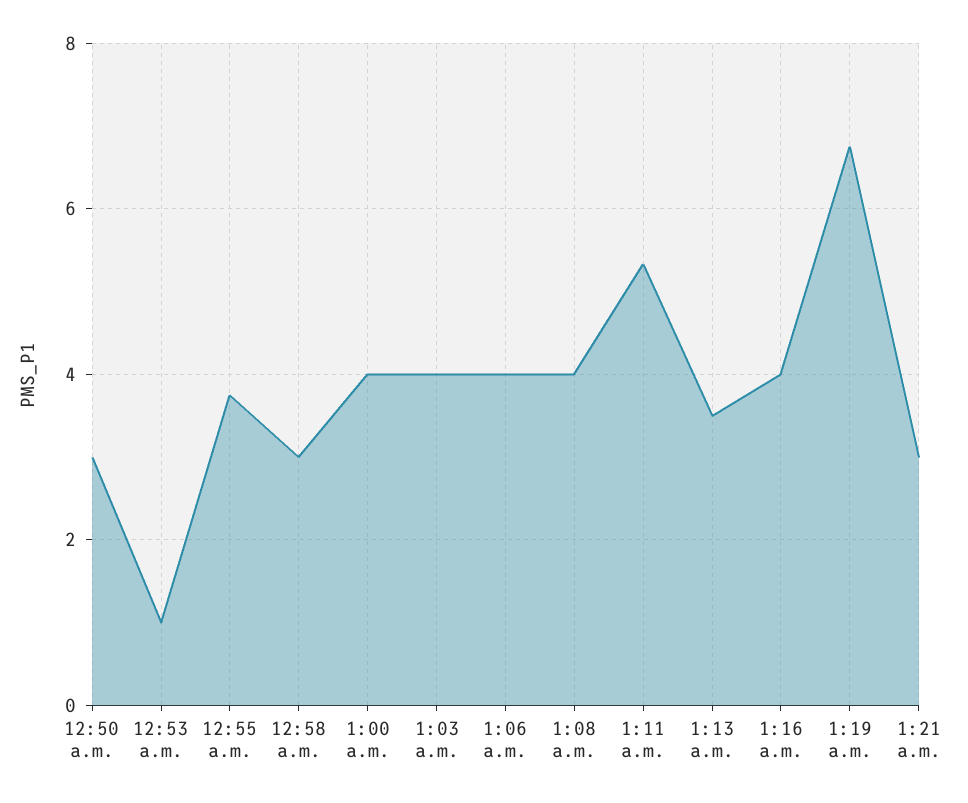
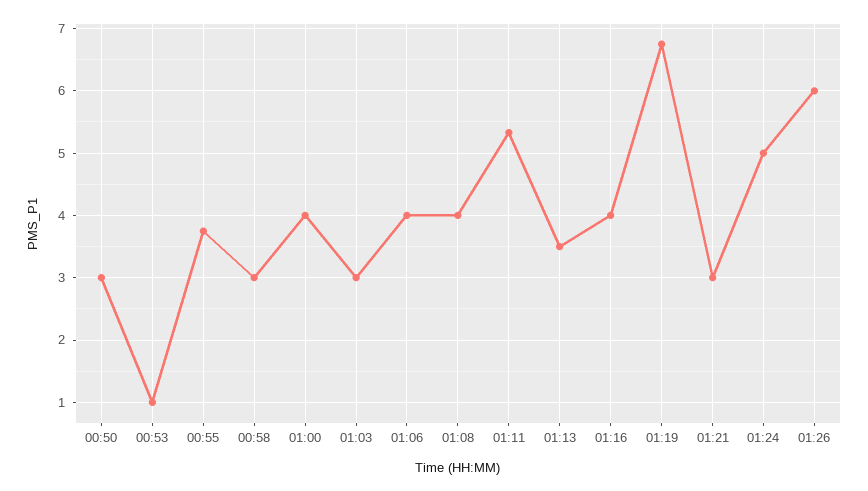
1:03 a.m.: 4 -> 3
01:24: none -> 5
01:26: none -> 6

